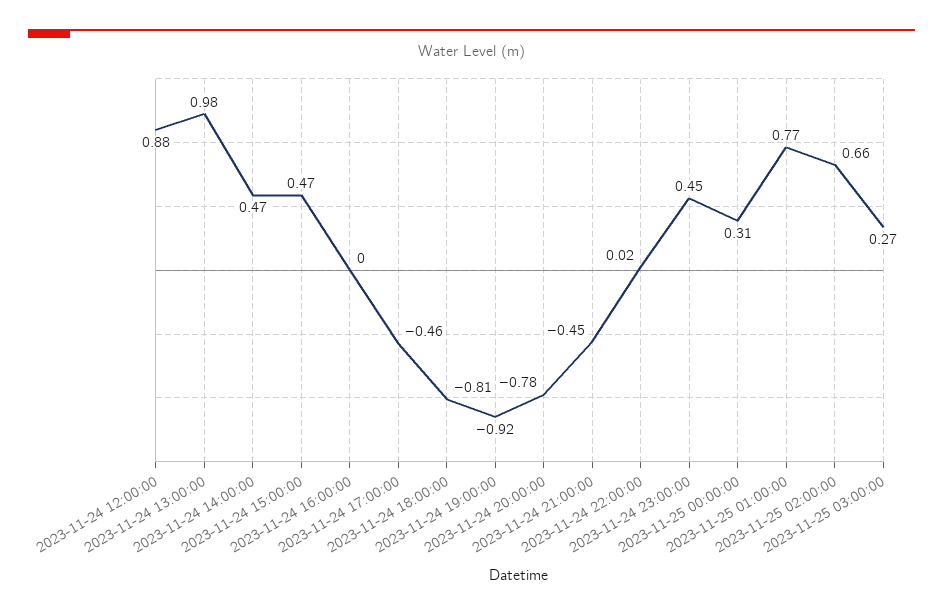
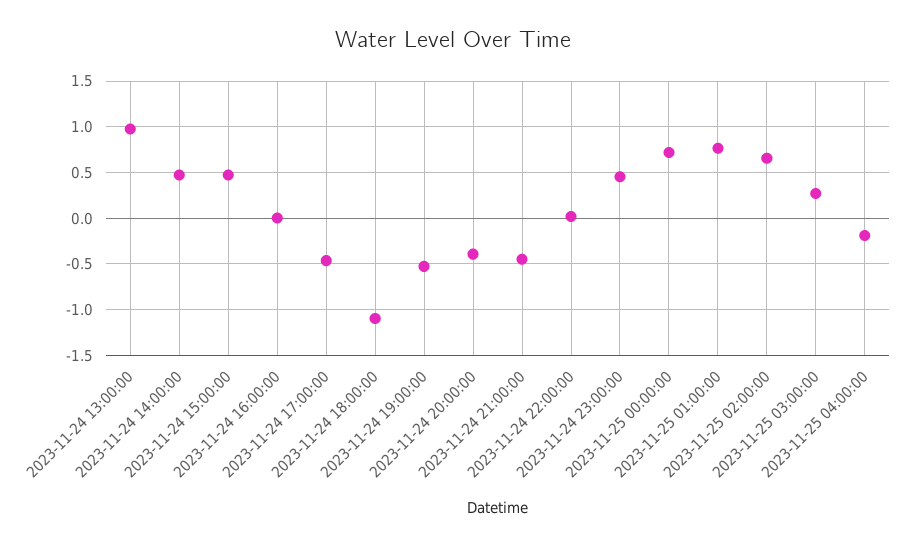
2023-11-24 12:00:00: 0.88 -> none
2023-11-24 18:00:00: -0.81 -> -1.1
2023-11-24 19:00:00: -0.92 -> -0.5
2023-11-24 20:00:00: -0.78 -> -0.4
2023-11-25 00:00:00: 0.31 -> 0.7
2023-11-25 04:00:00: none -> -0.2

